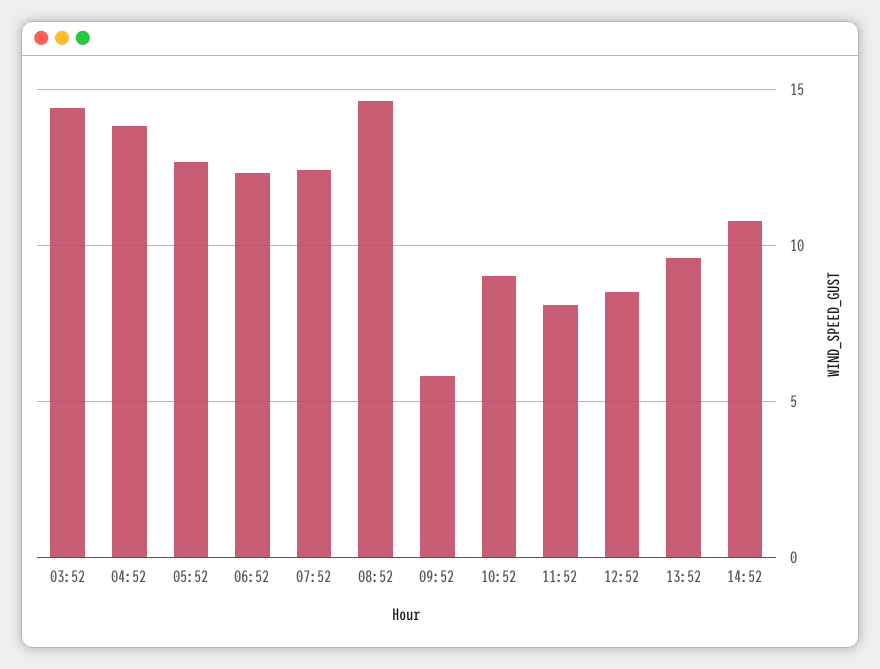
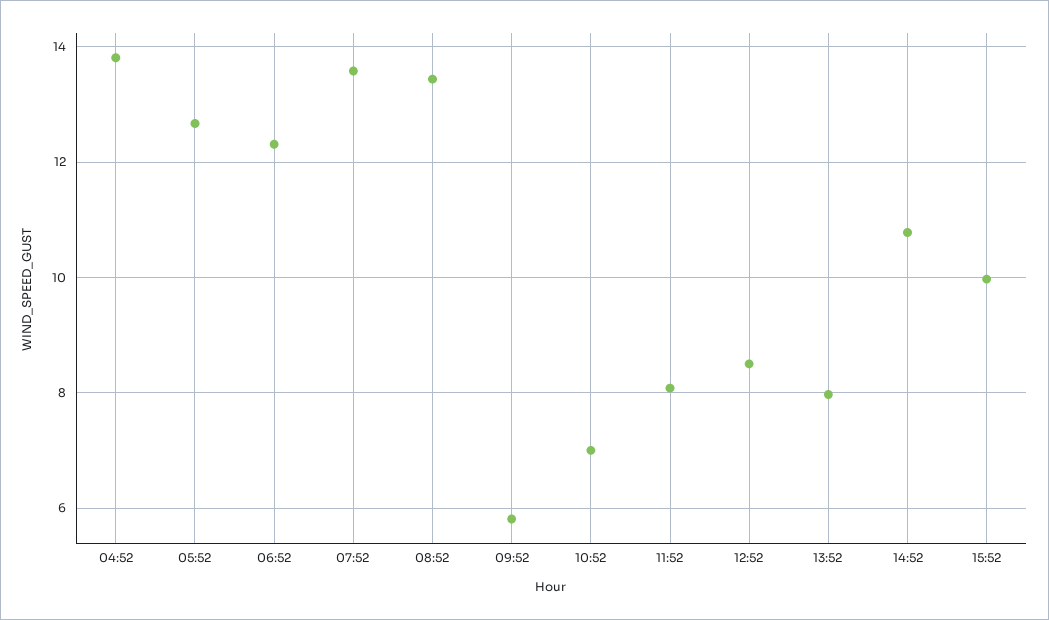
03:52: 14.5 -> none
07:52: 12.5 -> 13.6
08:52: 14.5 -> 13.4
10:52: 9 -> 7
13:52: 9.5 -> 8
15:52: none -> 10

